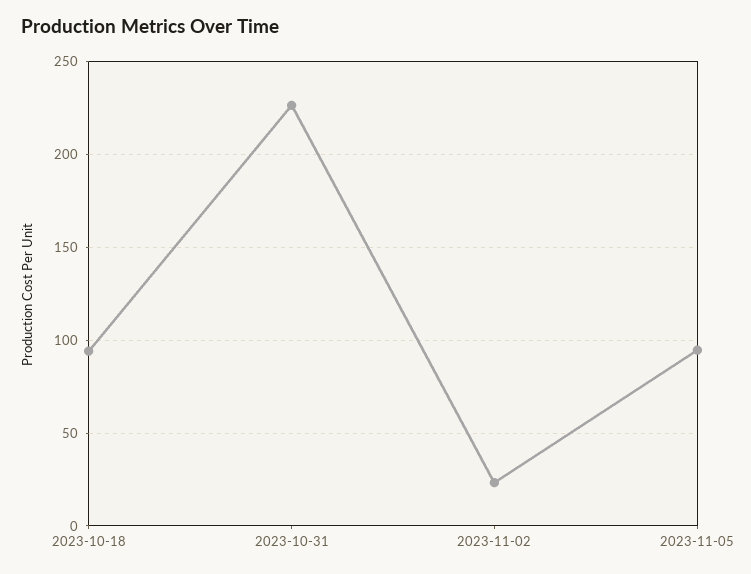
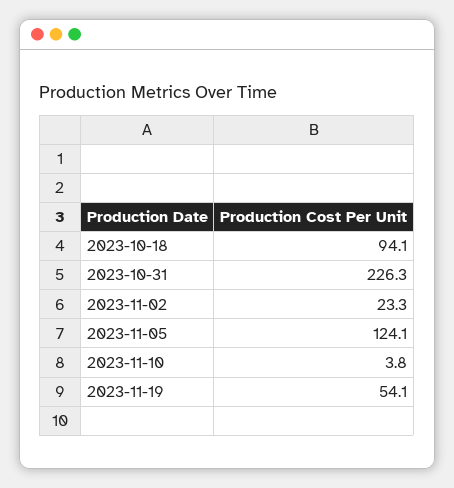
2023-11-05: 95 -> 124.1
2023-11-10: none -> 3.8
2023-11-19: none -> 54.1

